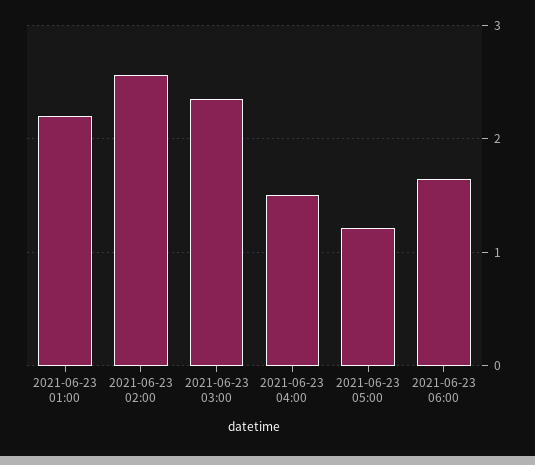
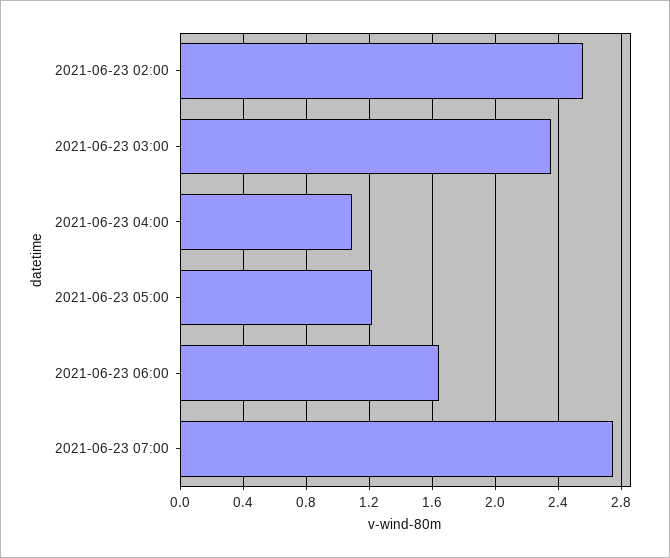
2021-06-23 01:00: 2.2 -> none
2021-06-23 04:00: 1.5 -> 1.1
2021-06-23 07:00: none -> 2.75

